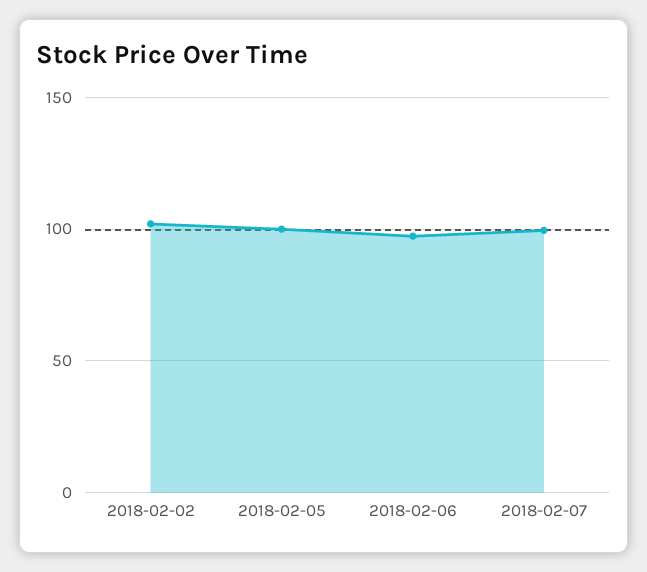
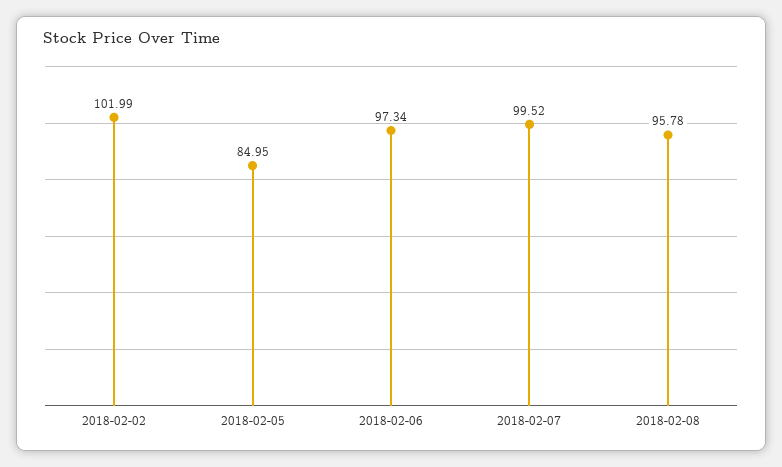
2018-02-05: 100 -> 84.95
2018-02-08: none -> 95.78

